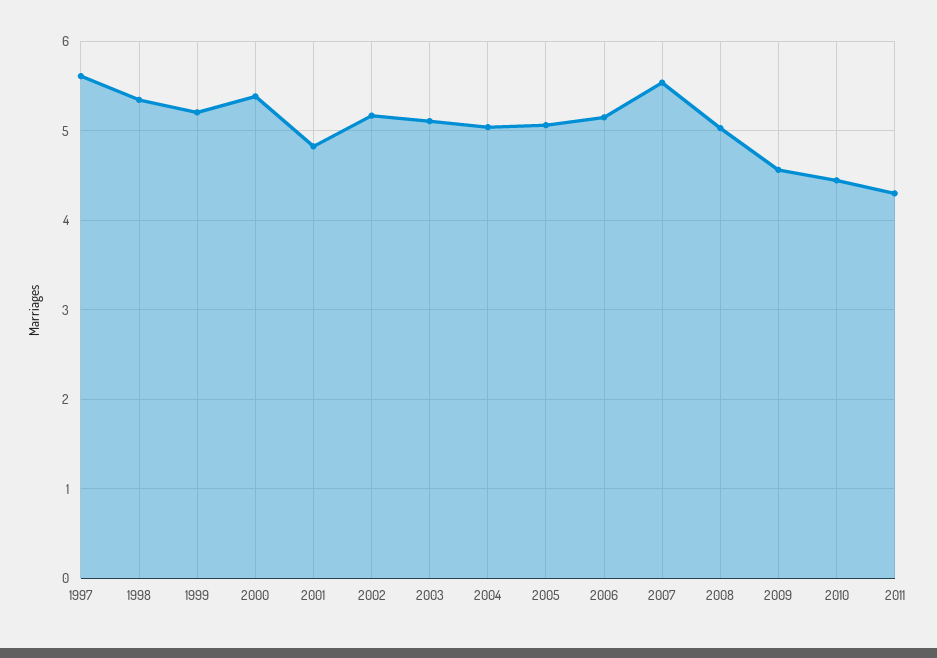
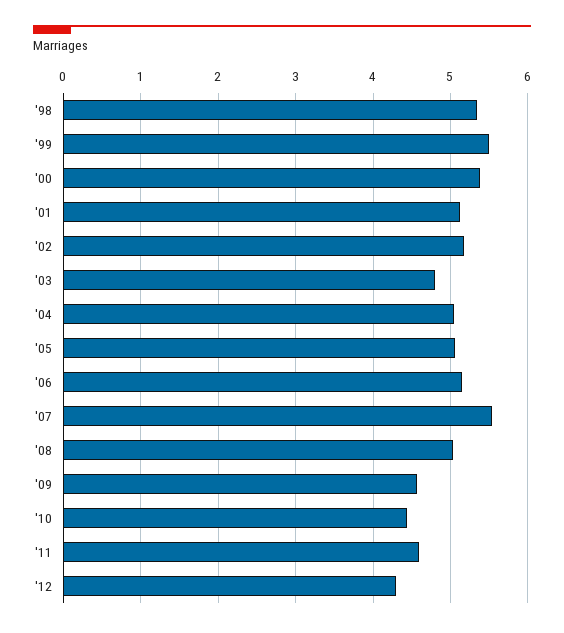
1997: 5.6 -> none
1999: 5.2 -> 5.5
2001: 4.8 -> 5.1
2003: 5.1 -> 4.8
2011: 4.3 -> 4.6
'12: none -> 4.3

